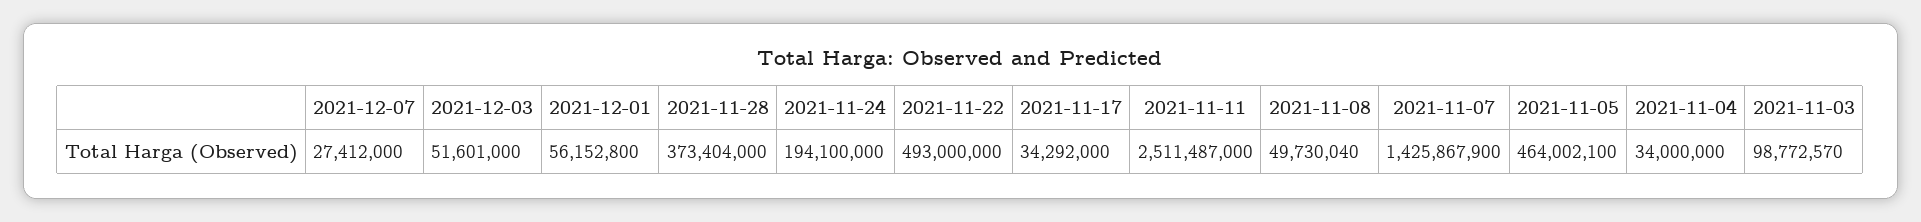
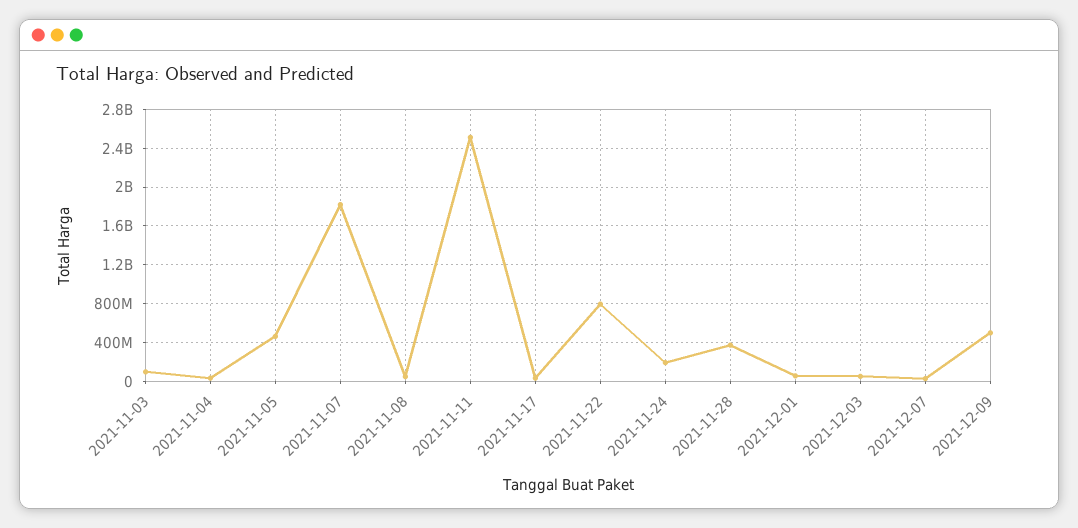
2021-11-22: 493000000 -> 800000000
2021-11-07: 1425867900 -> 1800000000
2021-12-09: none -> 500000000

